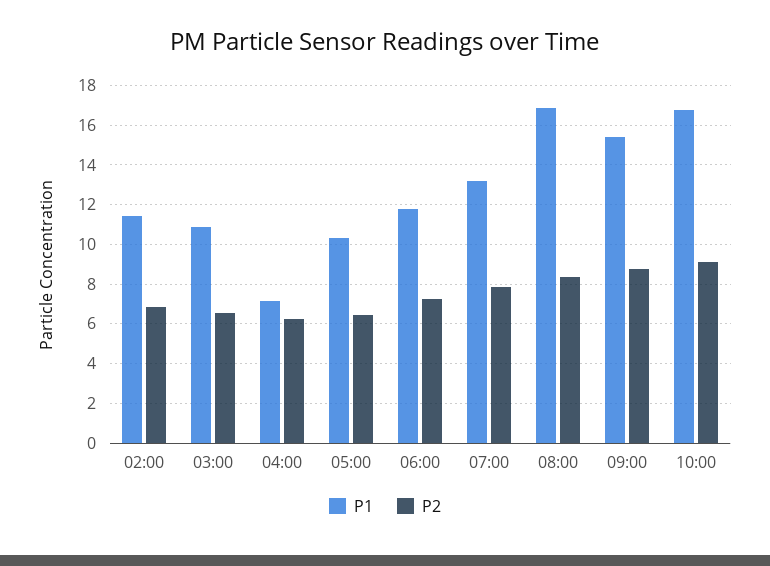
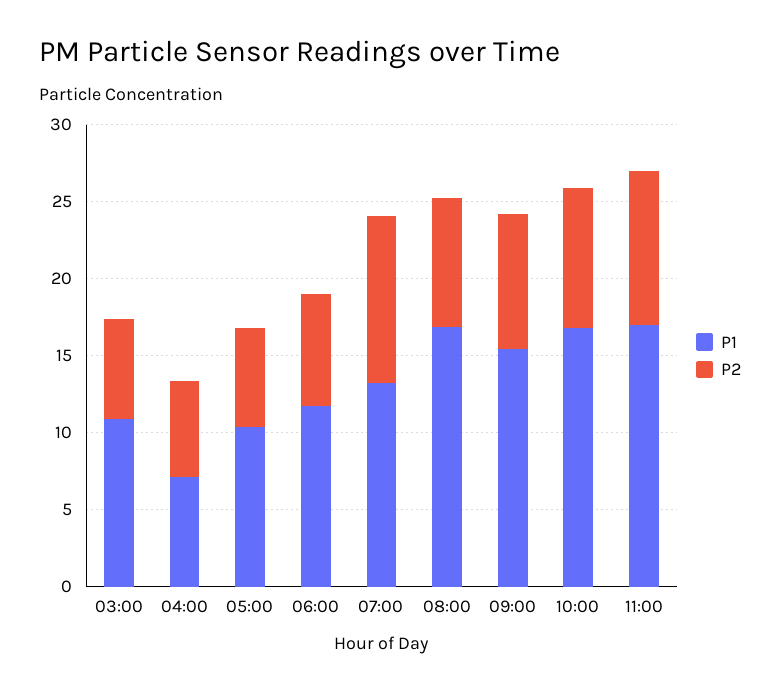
P1, 02:00: 11.5 -> none
P2, 02:00: 7 -> none
P2, 07:00: 8 -> 11
P1, 11:00: none -> 17
P2, 11:00: none -> 10

